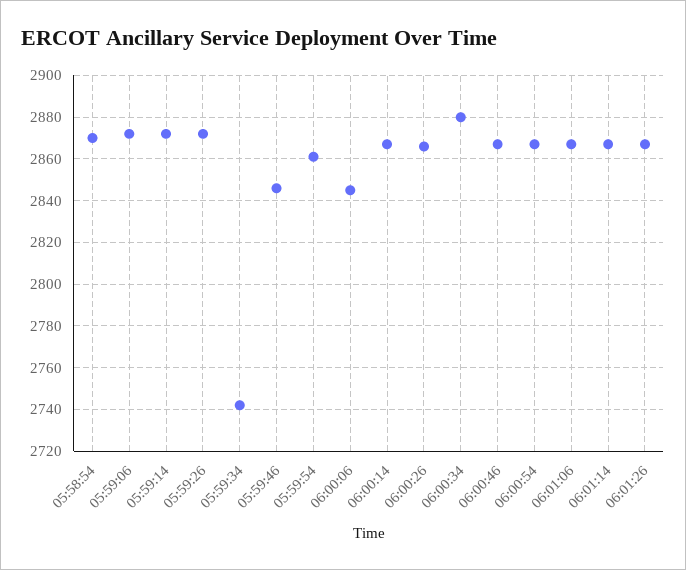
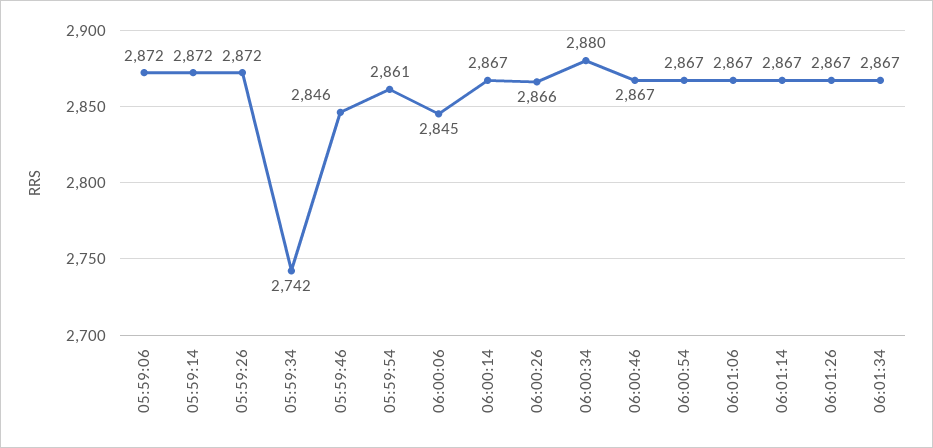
05:58:54: 2870 -> none
06:01:34: none -> 2867

